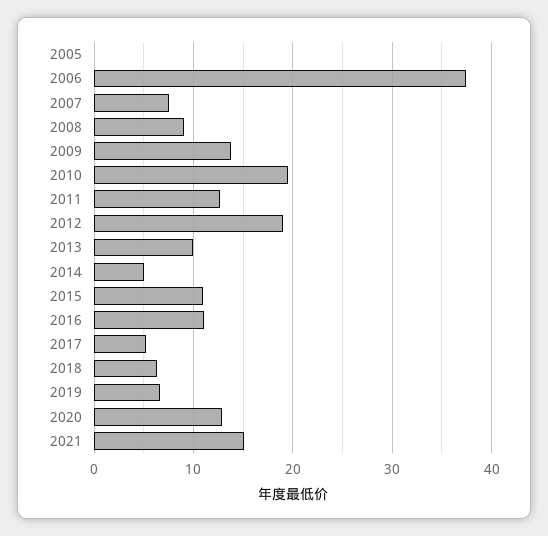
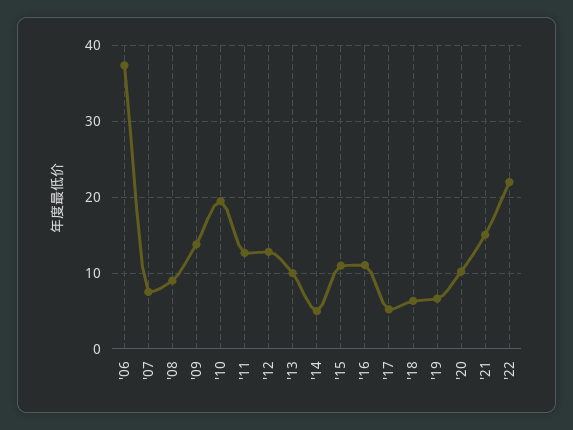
2005: 0 -> none
2012: 19 -> 13
2020: 13 -> 10
'22: none -> 22

